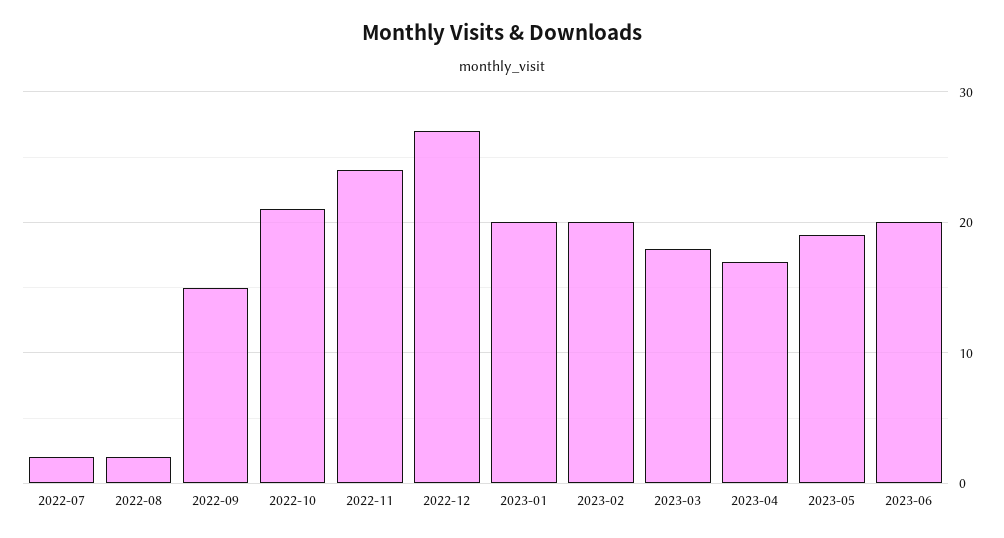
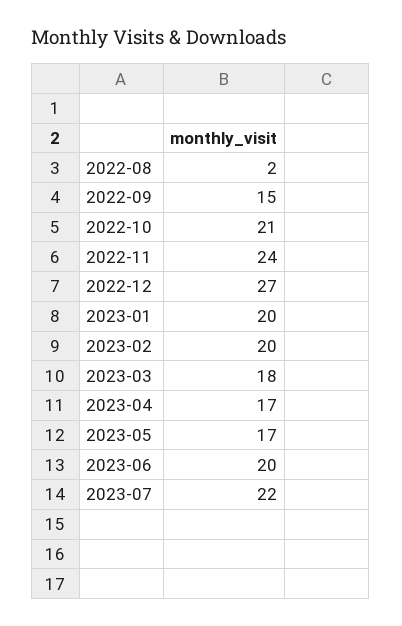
2022-07: 2 -> none
2023-05: 19 -> 17
2023-07: none -> 22

